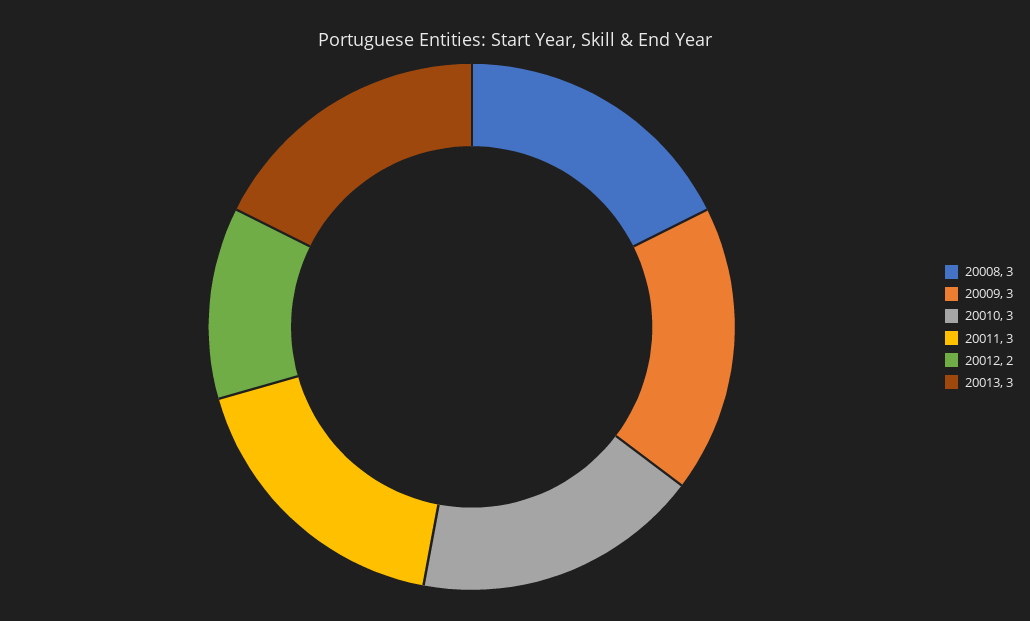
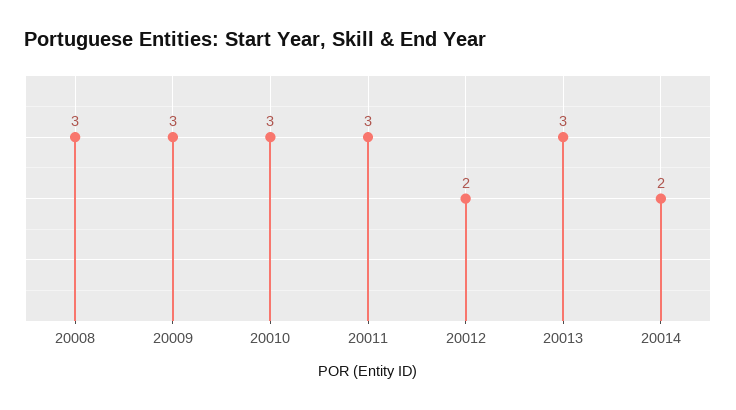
20014: none -> 2

